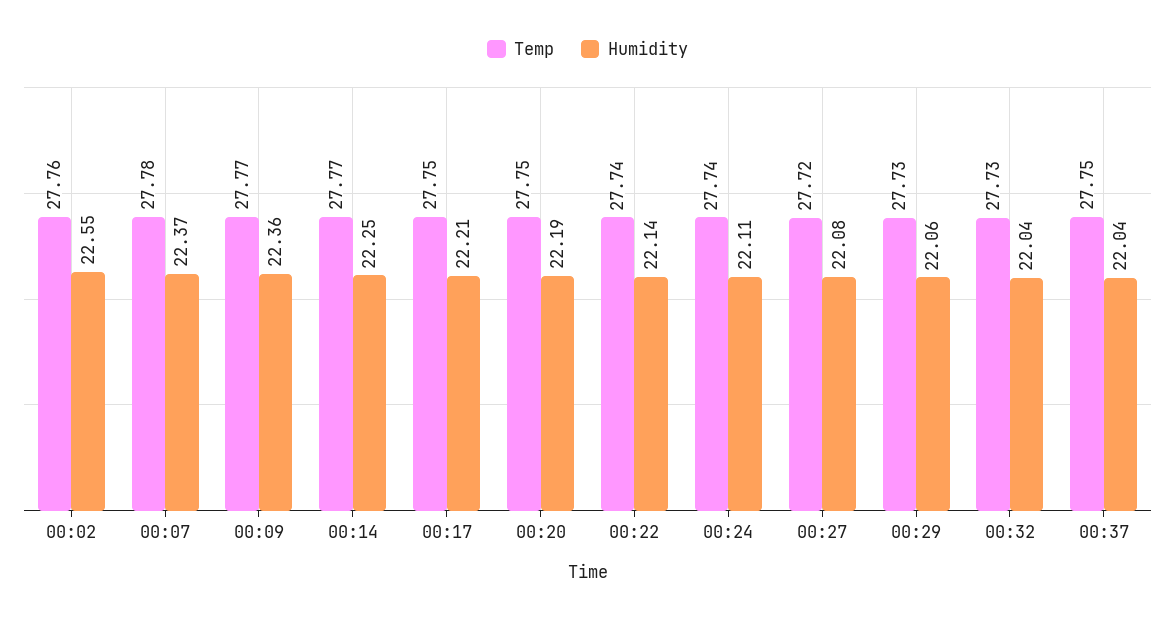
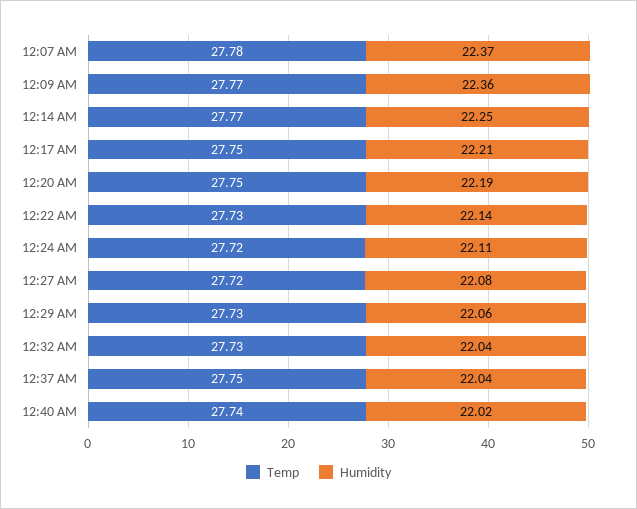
Temp, 00:02: 27.76 -> none
Humidity, 00:02: 22.55 -> none
Temp, 00:22: 27.74 -> 27.73
Temp, 00:24: 27.74 -> 27.72
Temp, 12:40 AM: none -> 27.74
Humidity, 12:40 AM: none -> 22.02

